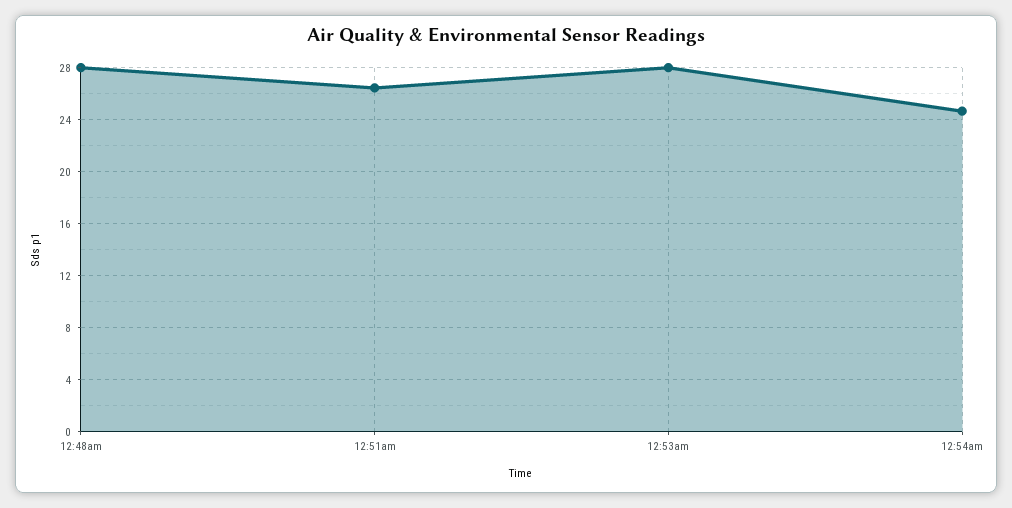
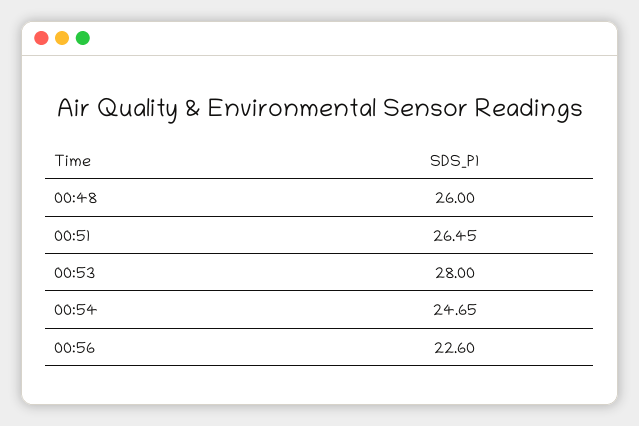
12:48am: 28 -> 26
00:56: none -> 22.6

